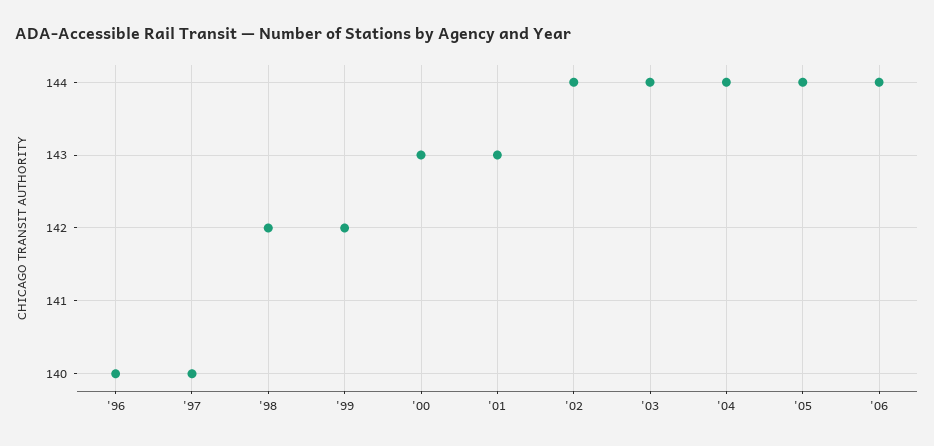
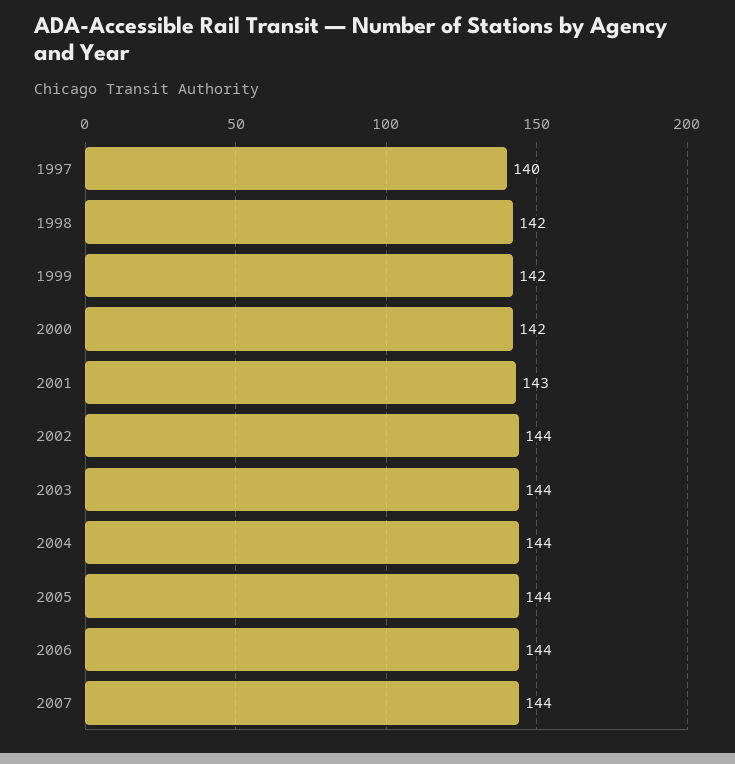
'96: 140 -> none
'00: 143 -> 142
2007: none -> 144

